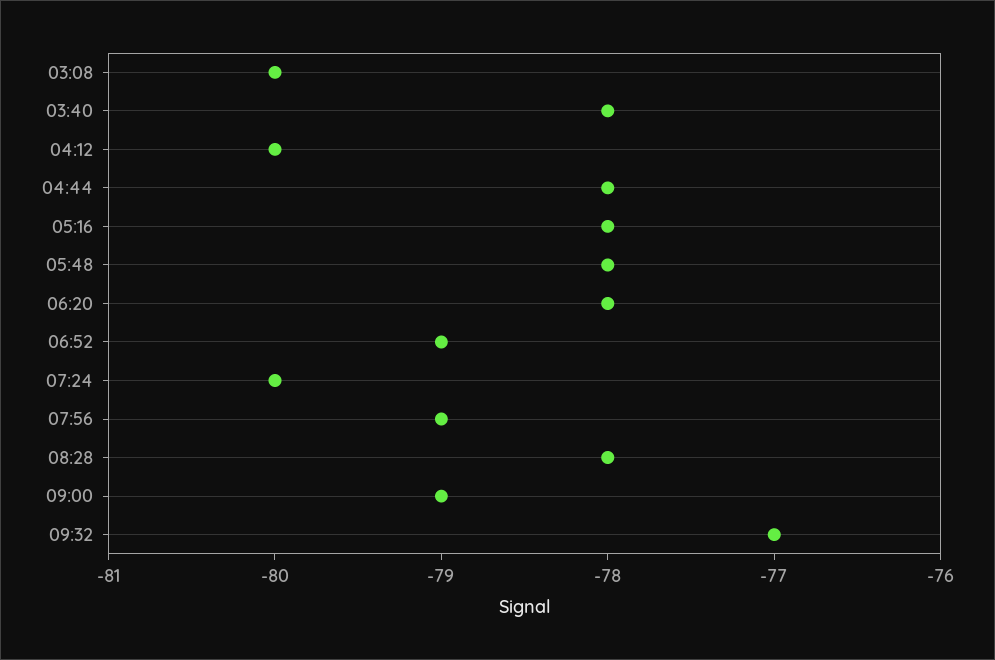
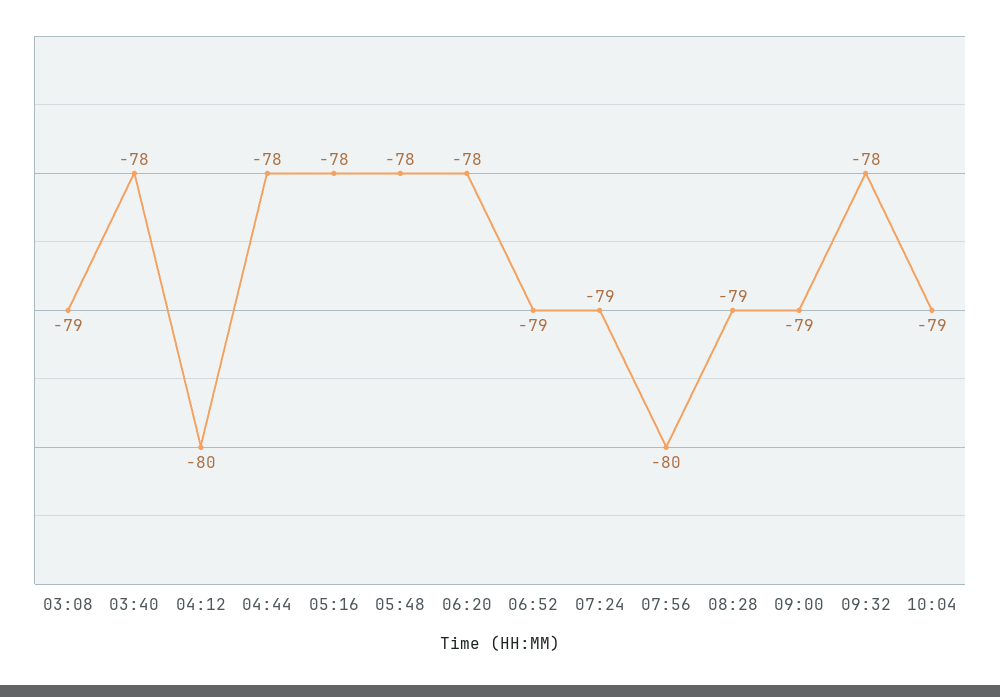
03:08: -80 -> -79
07:24: -80 -> -79
07:56: -79 -> -80
08:28: -78 -> -79
09:32: -77 -> -78
10:04: none -> -79

